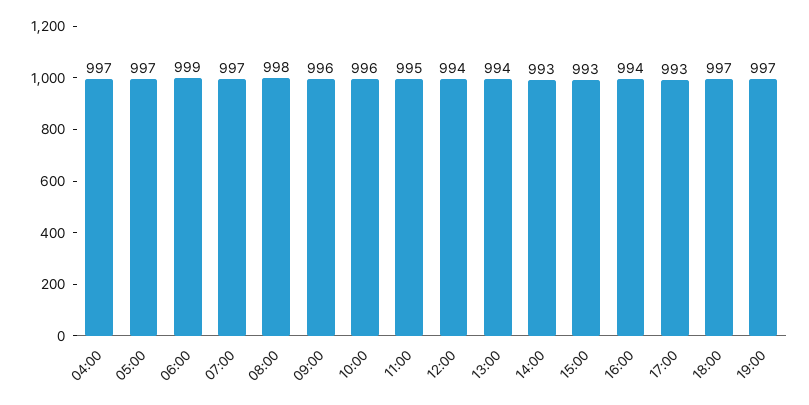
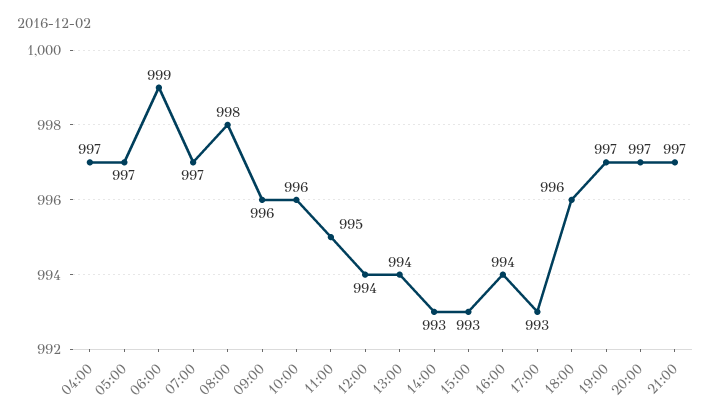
18:00: 997 -> 996
20:00: none -> 997
21:00: none -> 997

